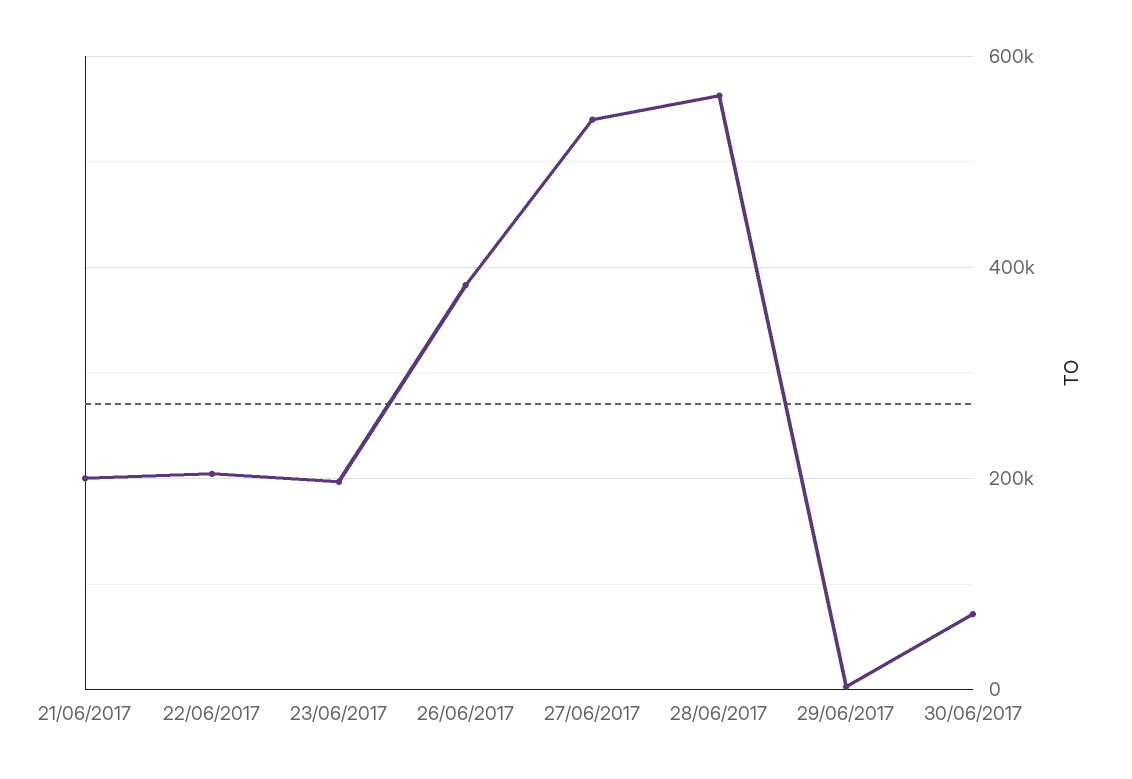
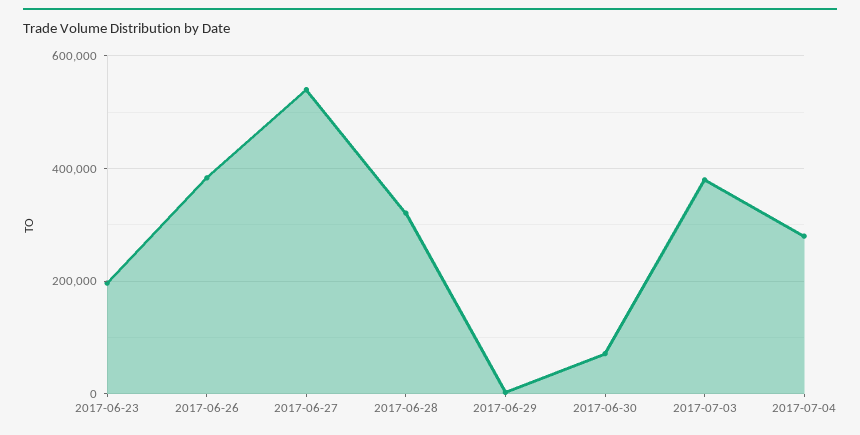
21/06/2017: 200000 -> none
22/06/2017: 200000 -> none
28/06/2017: 560000 -> 320000
2017-07-03: none -> 380000
2017-07-04: none -> 280000

